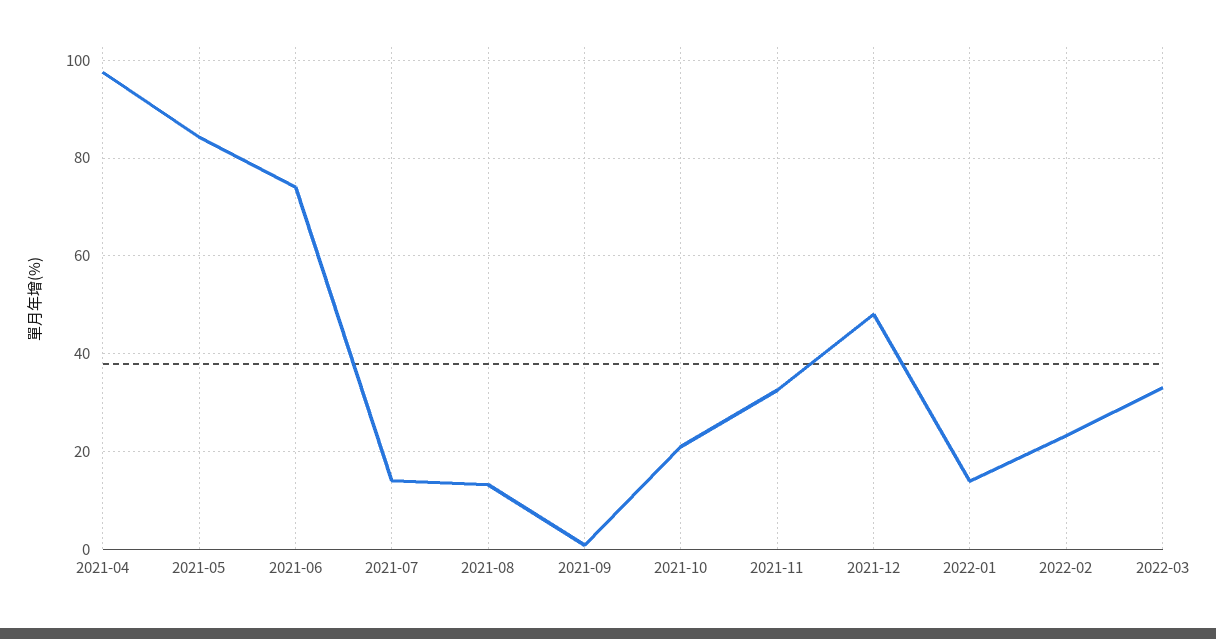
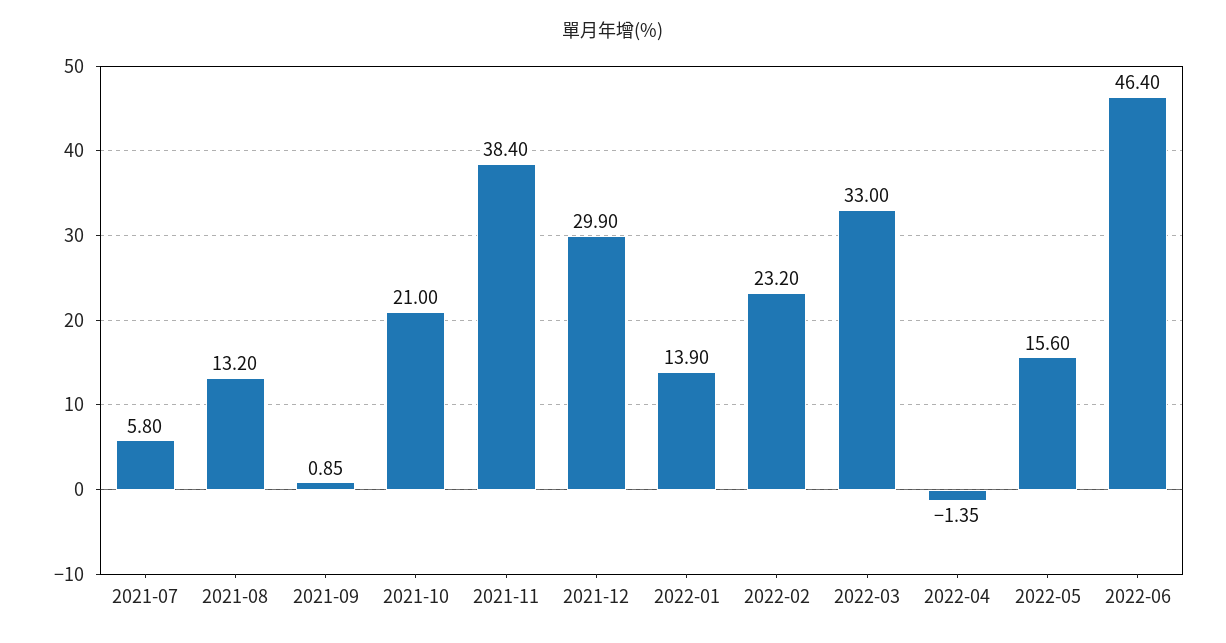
2021-04: 98 -> none
2021-05: 84 -> none
2021-06: 74 -> none
2021-07: 14 -> 5.8
2021-11: 32 -> 38.4
2021-12: 48 -> 29.9
2022-04: none -> -1.35
2022-05: none -> 15.6
2022-06: none -> 46.4

